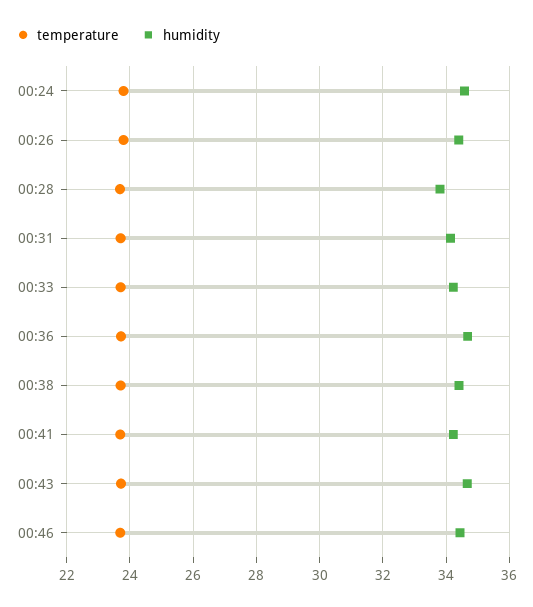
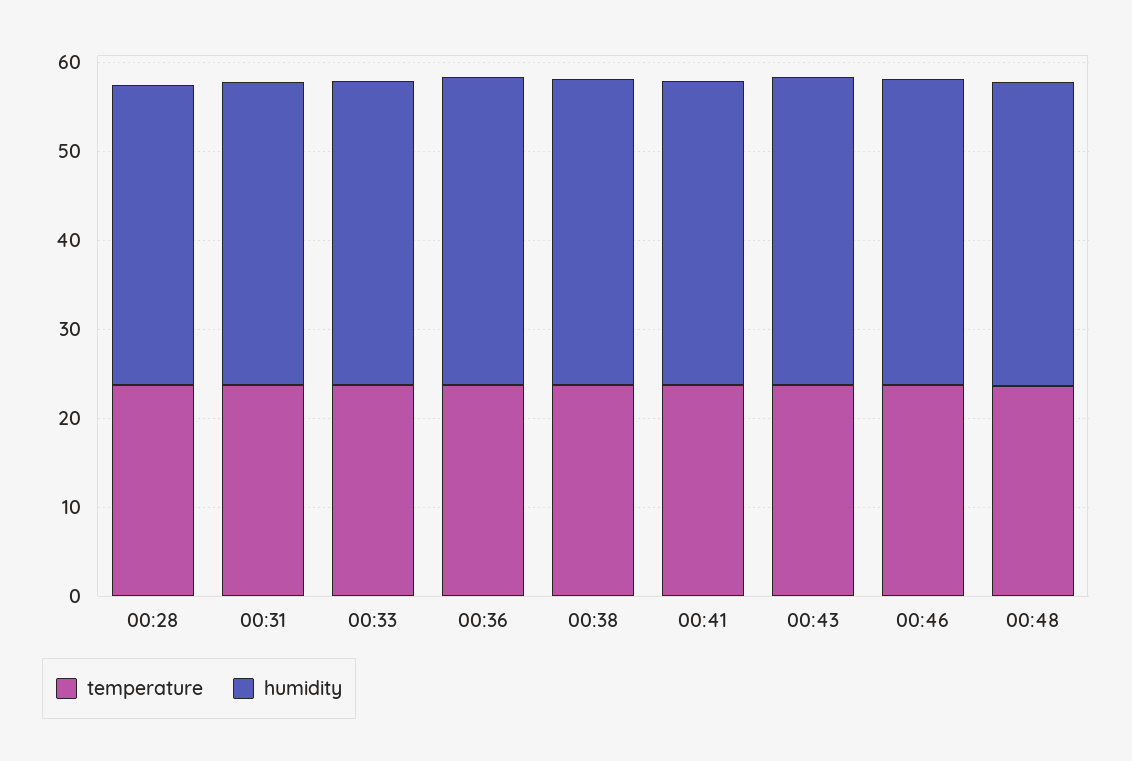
temperature, 00:24: 23.8 -> none
humidity, 00:24: 34.6 -> none
temperature, 00:26: 23.8 -> none
humidity, 00:26: 34.4 -> none
temperature, 00:48: none -> 24
humidity, 00:48: none -> 34

